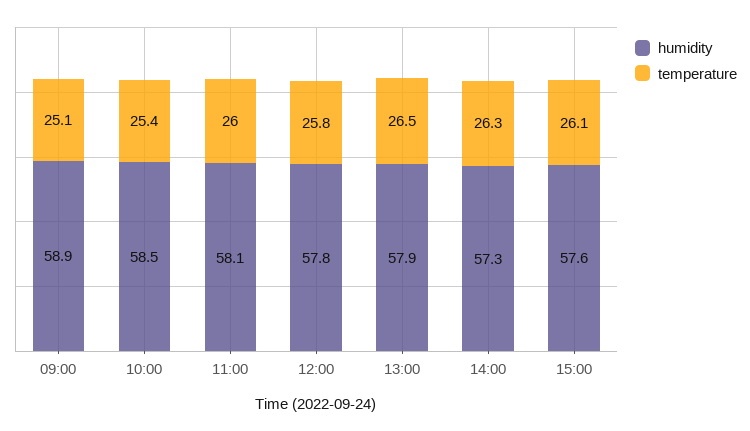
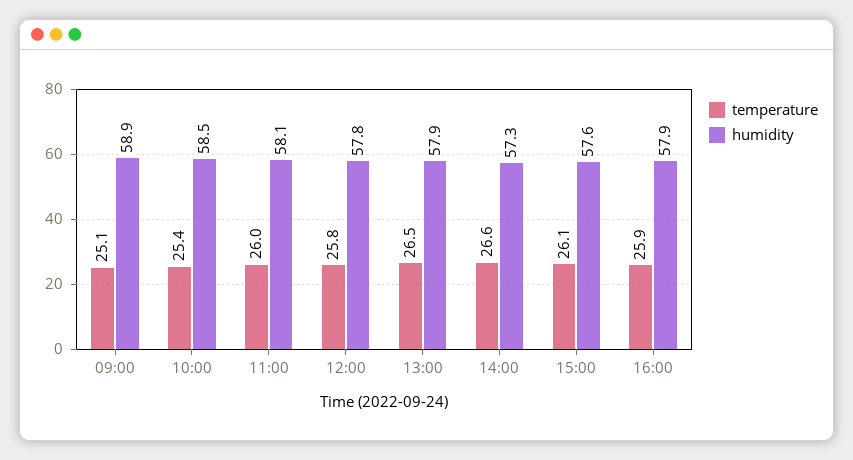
temperature, 14:00: 26.3 -> 26.6
temperature, 16:00: none -> 25.9
humidity, 16:00: none -> 57.9

